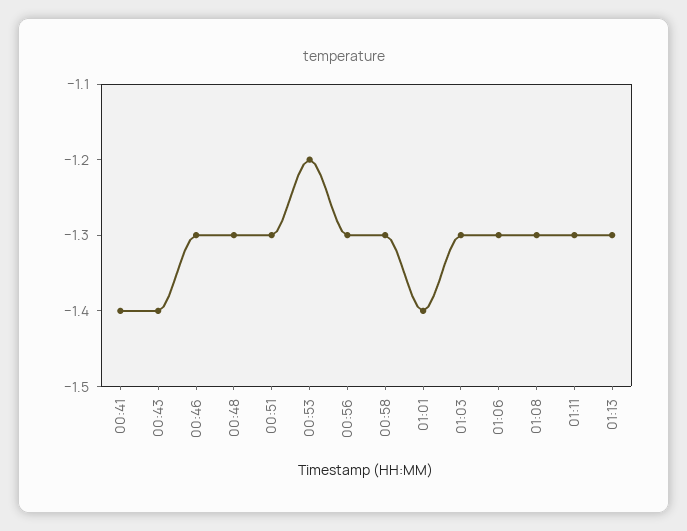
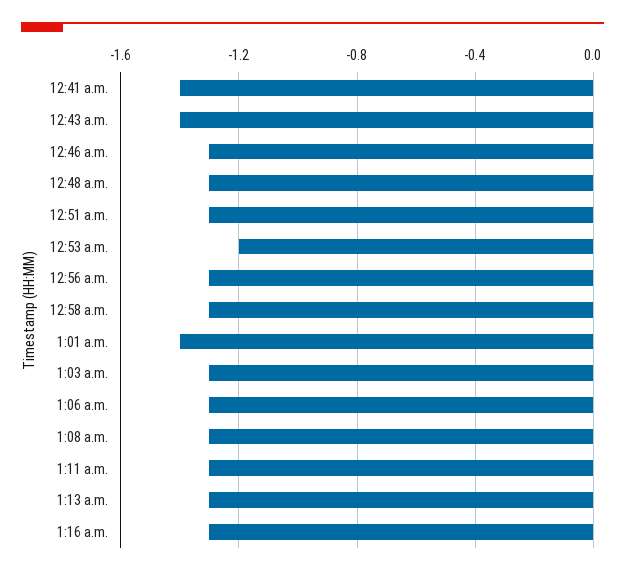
1:16 a.m.: none -> -1.3

